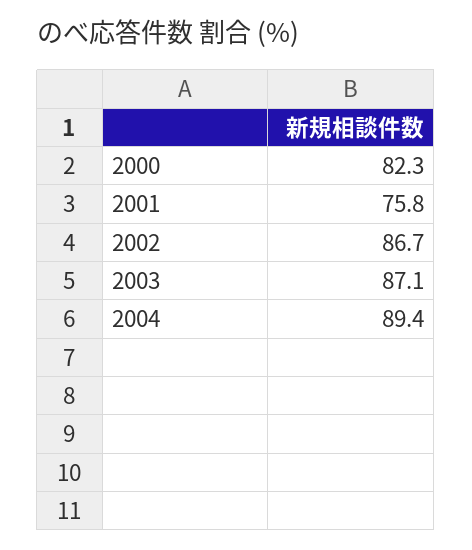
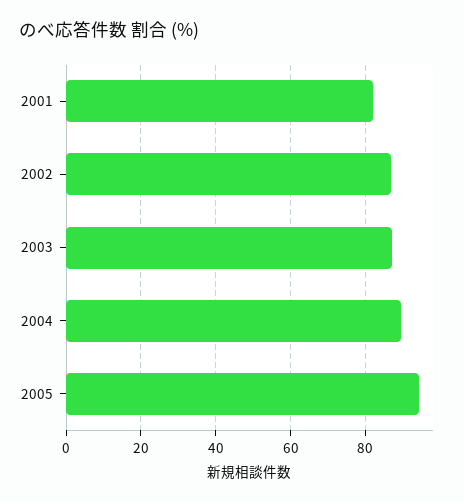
2000: 82.3 -> none
2001: 75.8 -> 82
2005: none -> 94

